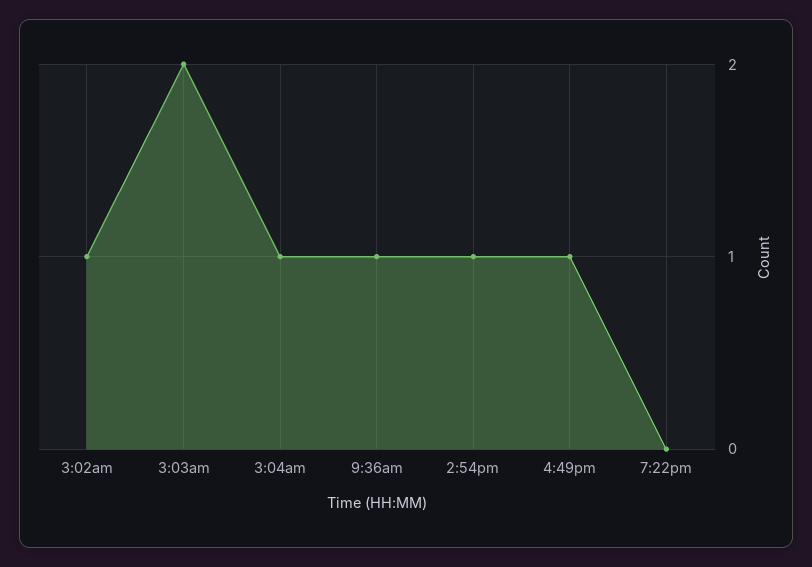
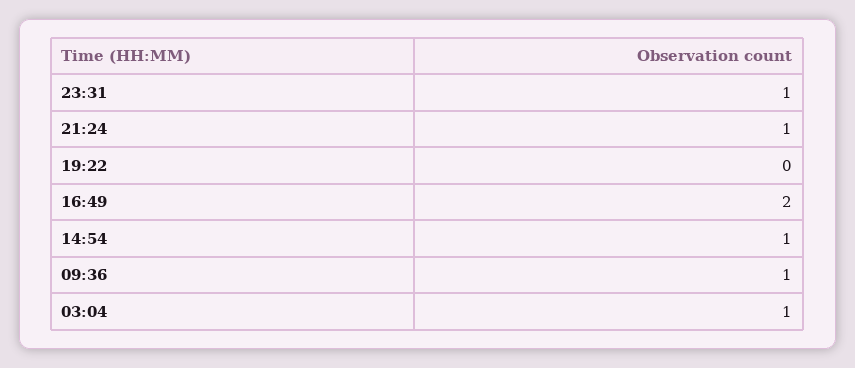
3:02am: 1 -> none
3:03am: 2 -> none
4:49pm: 1 -> 2
23:31: none -> 1
21:24: none -> 1

